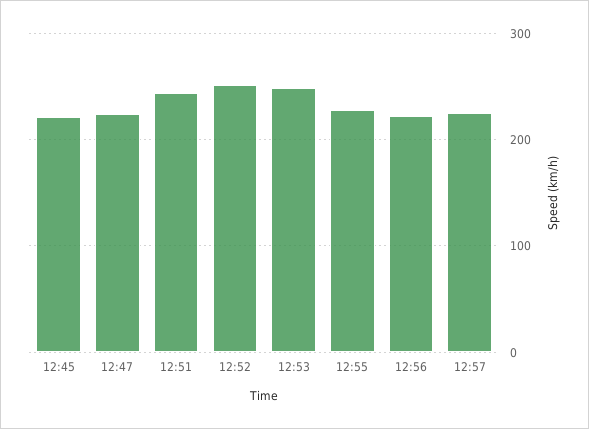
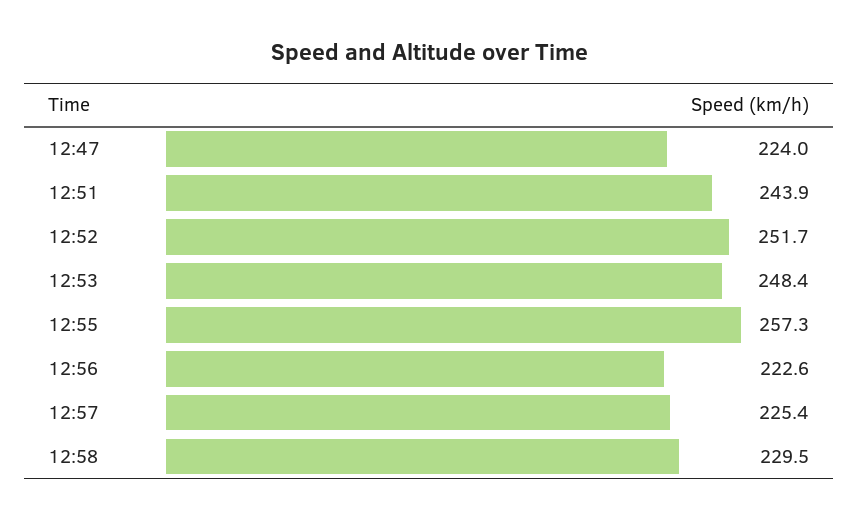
12:45: 220 -> none
12:55: 230 -> 257.3
12:58: none -> 229.5

